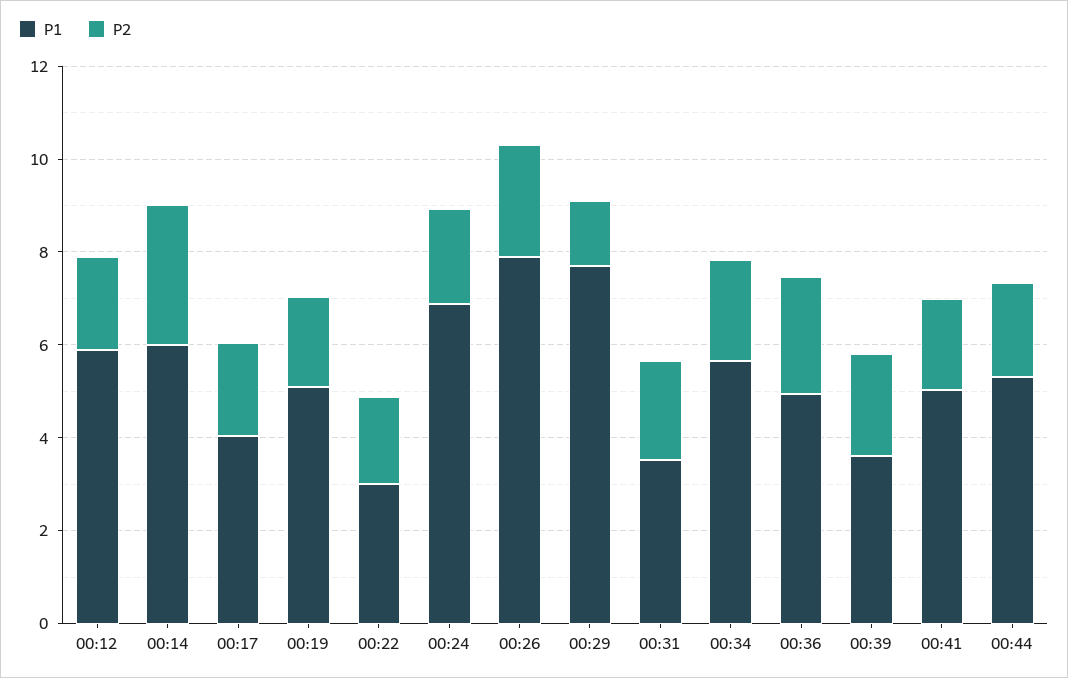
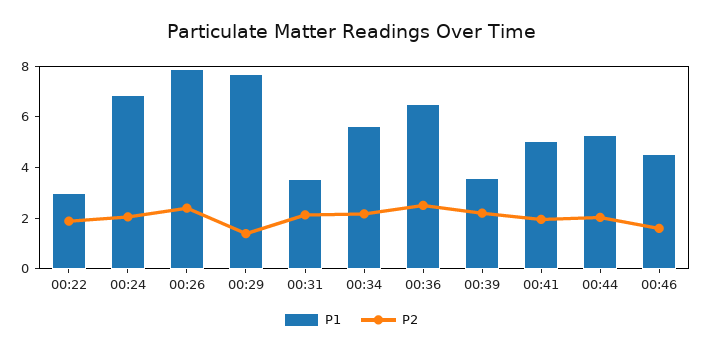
P1, 00:12: 6 -> none
P2, 00:12: 2 -> none
P1, 00:14: 6 -> none
P2, 00:14: 3 -> none
P1, 00:17: 4 -> none
P2, 00:17: 2 -> none
P1, 00:19: 5 -> none
P2, 00:19: 2 -> none
P1, 00:36: 5 -> 6.5
P1, 00:46: none -> 4.5
P2, 00:46: none -> 1.5

